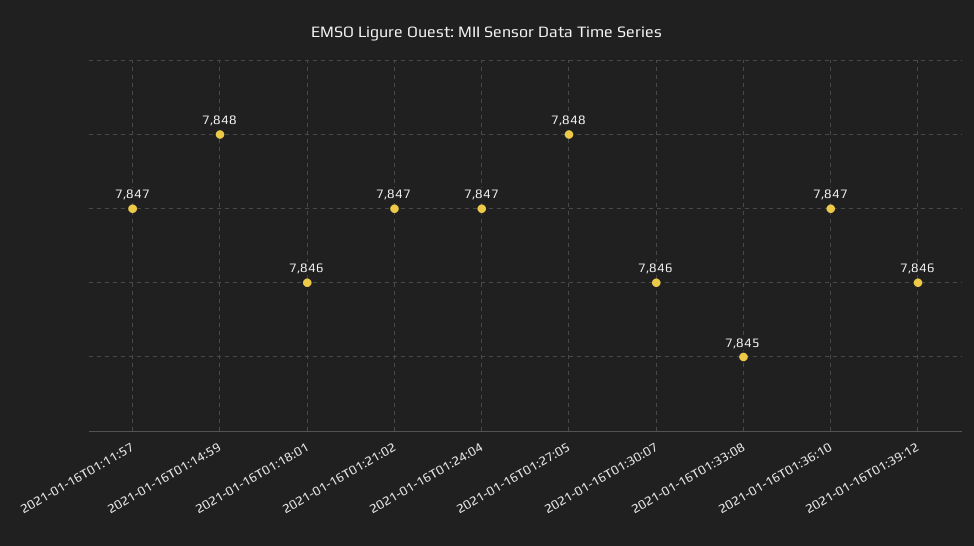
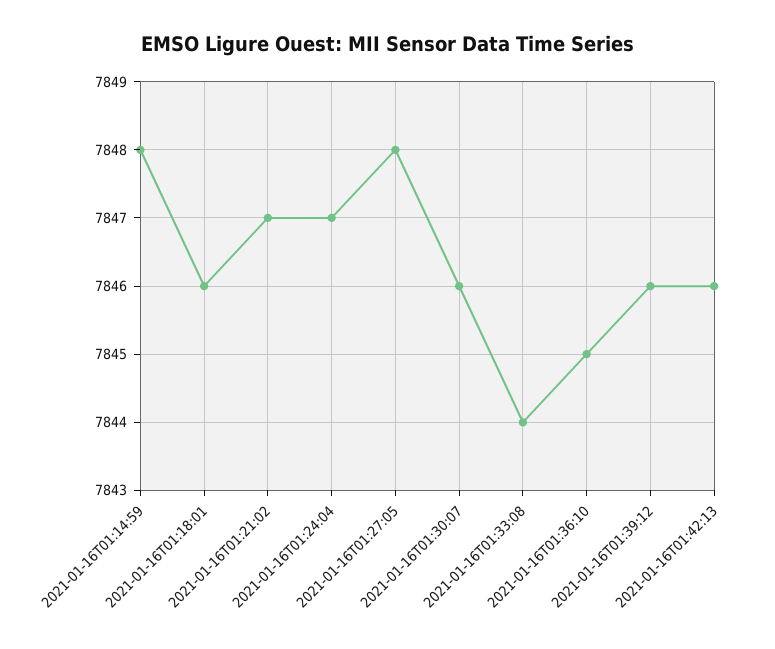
2021-01-16T01:11:57: 7847 -> none
2021-01-16T01:33:08: 7845 -> 7844
2021-01-16T01:36:10: 7847 -> 7845
2021-01-16T01:42:13: none -> 7846

